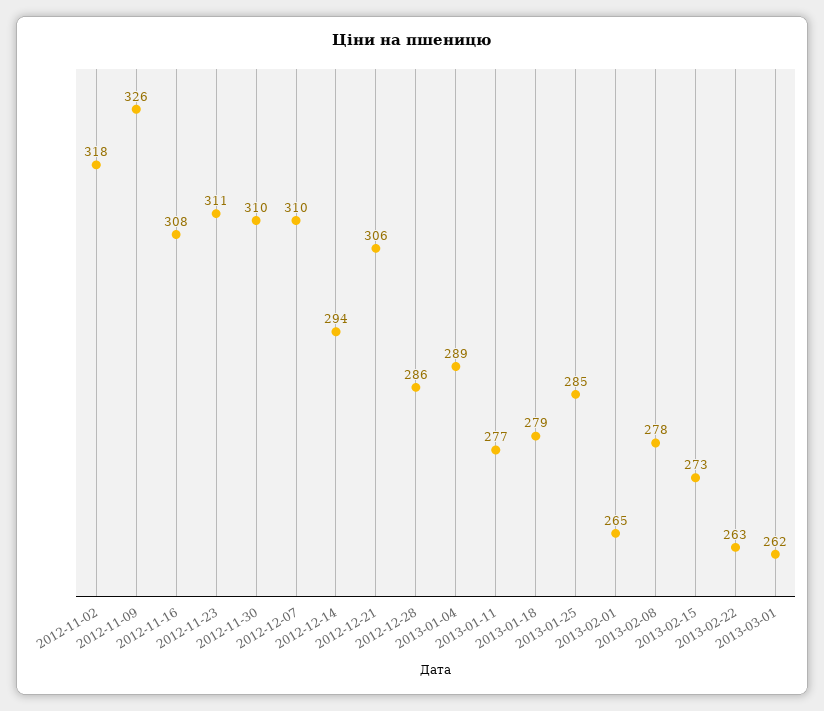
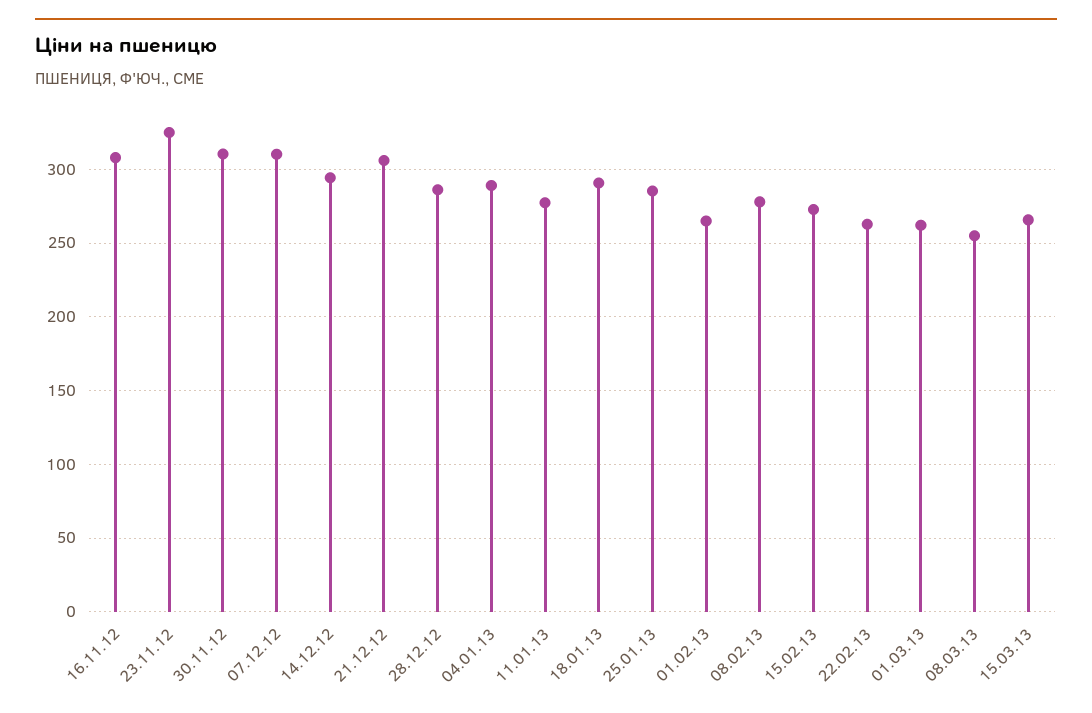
2012-11-02: 318 -> none
2012-11-09: 326 -> none
2012-11-23: 311 -> 325
2013-01-18: 279 -> 290
08.03.13: none -> 255
15.03.13: none -> 265

